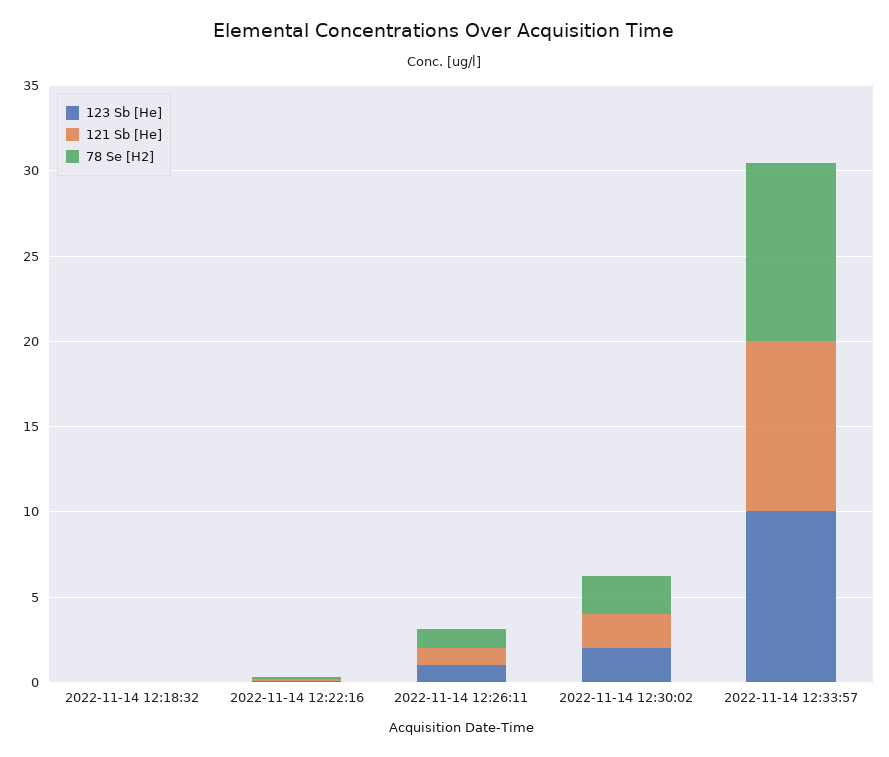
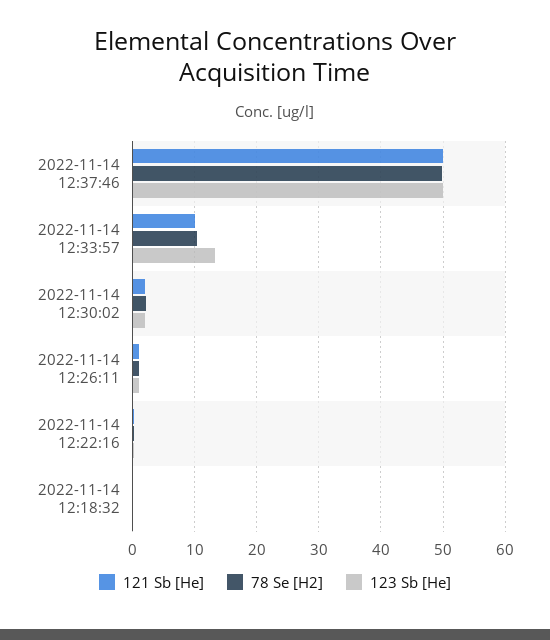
123 Sb [He], 2022-11-14 12:33:57: 10 -> 13
121 Sb [He], 2022-11-14 12:37:46: none -> 50
78 Se [H2], 2022-11-14 12:37:46: none -> 50
123 Sb [He], 2022-11-14 12:37:46: none -> 50

